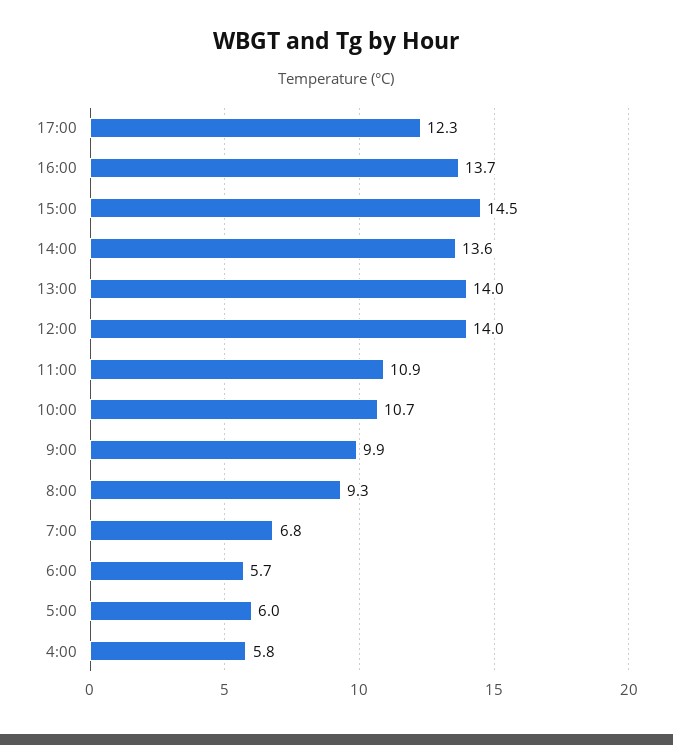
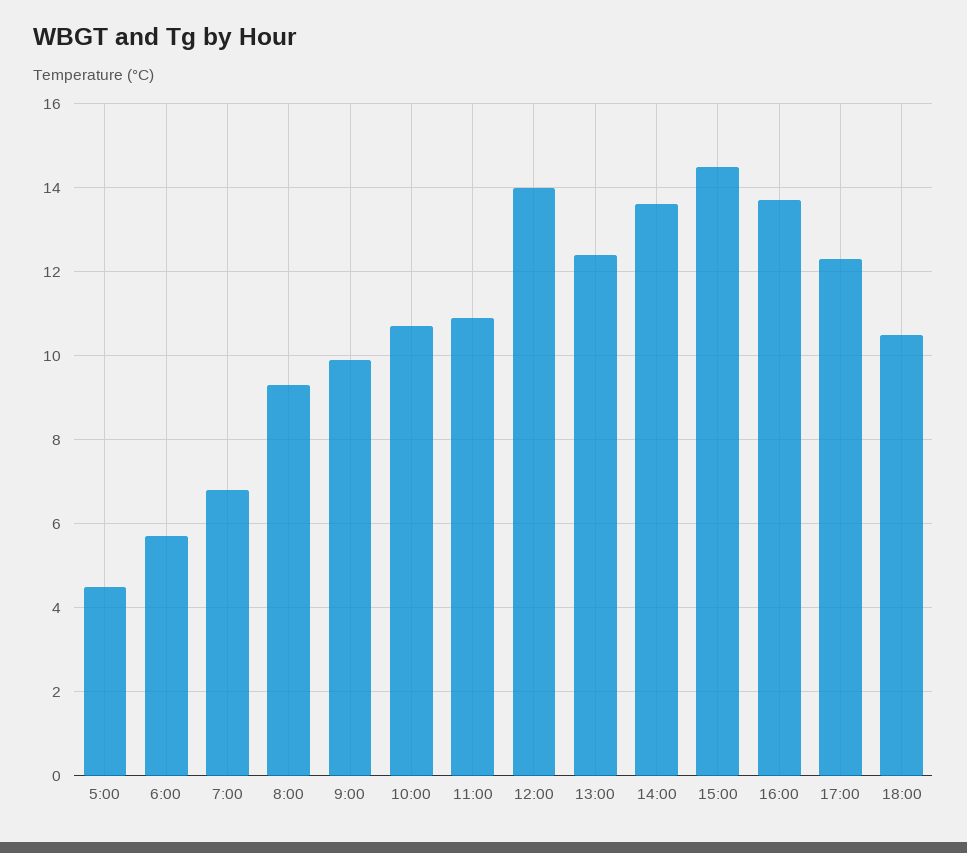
13:00: 14 -> 12.5
5:00: 6 -> 4.5
4:00: 5.8 -> none
18:00: none -> 10.5

